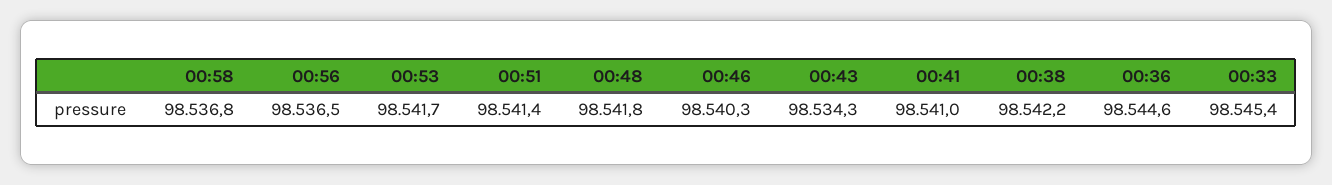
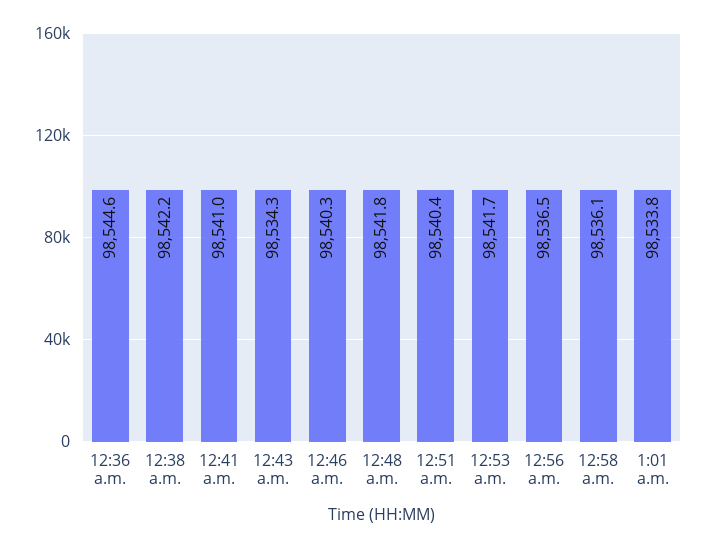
00:58: 98536.8 -> 98536.1
00:51: 98541.4 -> 98540.4
00:33: 98545.4 -> none
1:01 a.m.: none -> 98533.8

